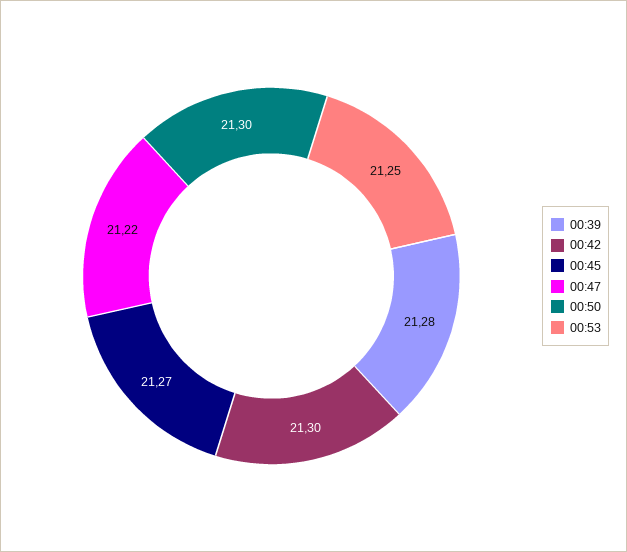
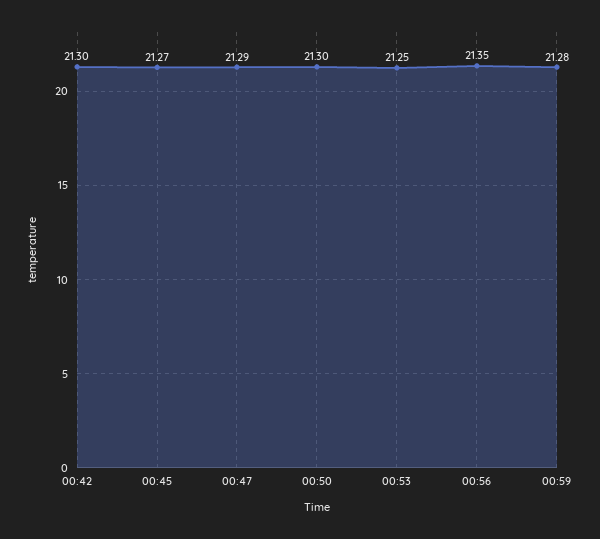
00:39: 21.28 -> none
00:47: 21.22 -> 21.29
00:56: none -> 21.35
00:59: none -> 21.28

